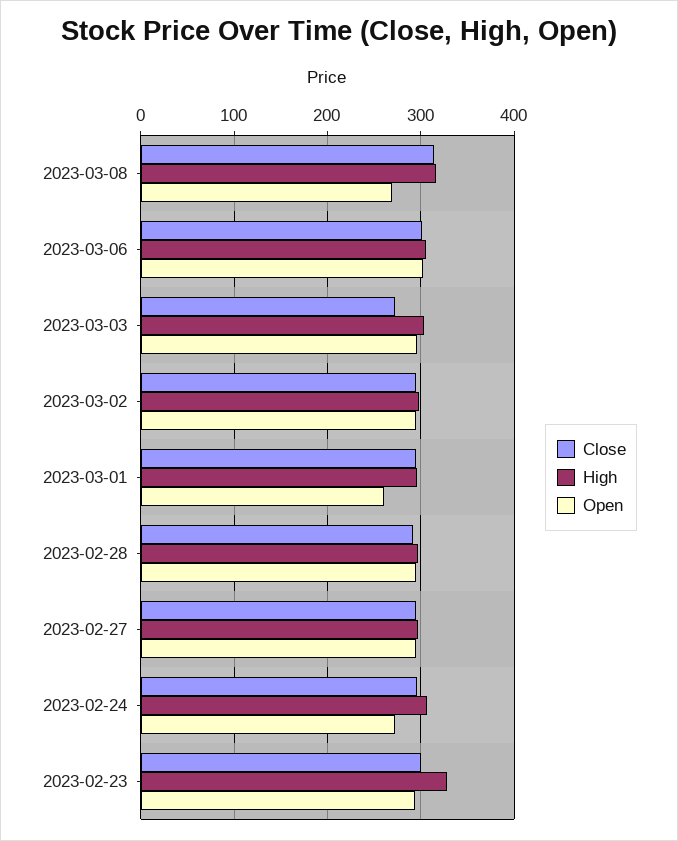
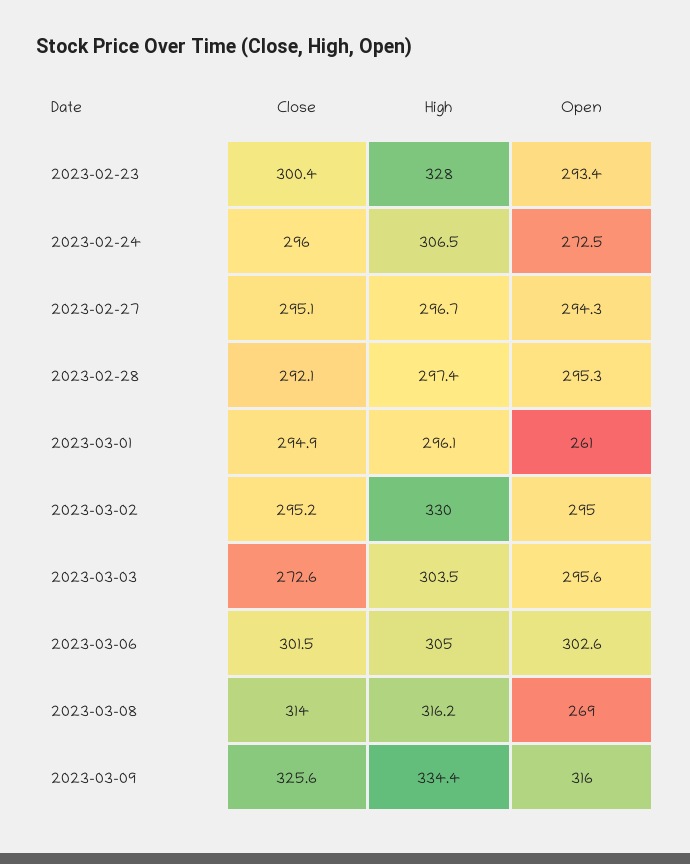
High, 2023-03-02: 300 -> 330
Close, 2023-03-09: none -> 325.6
High, 2023-03-09: none -> 334.4
Open, 2023-03-09: none -> 316

